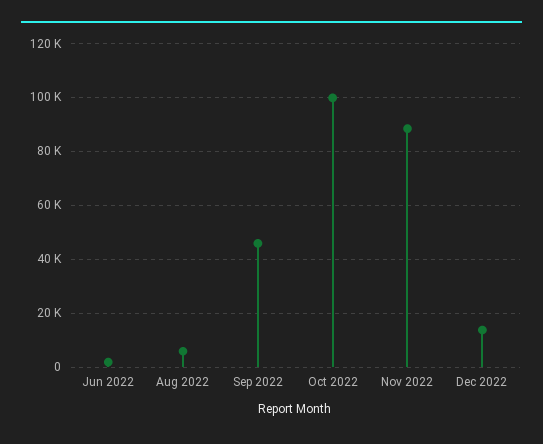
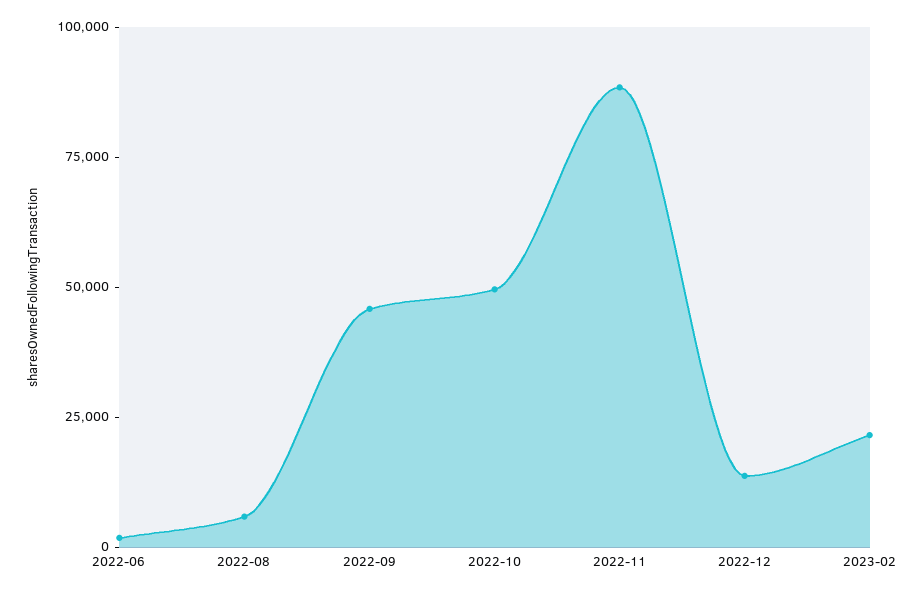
Oct 2022: 100000 -> 50000
2023-02: none -> 20000

